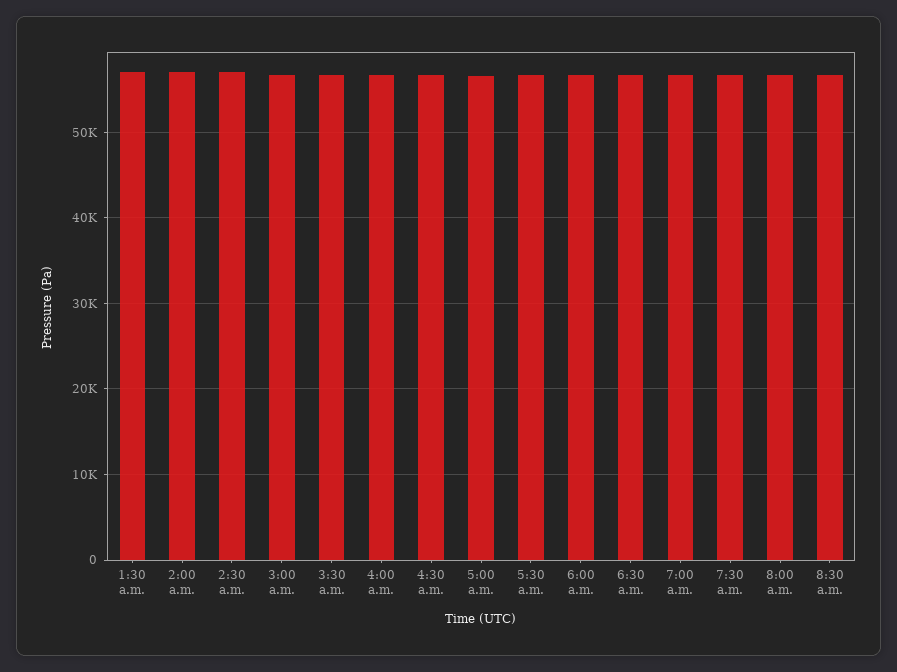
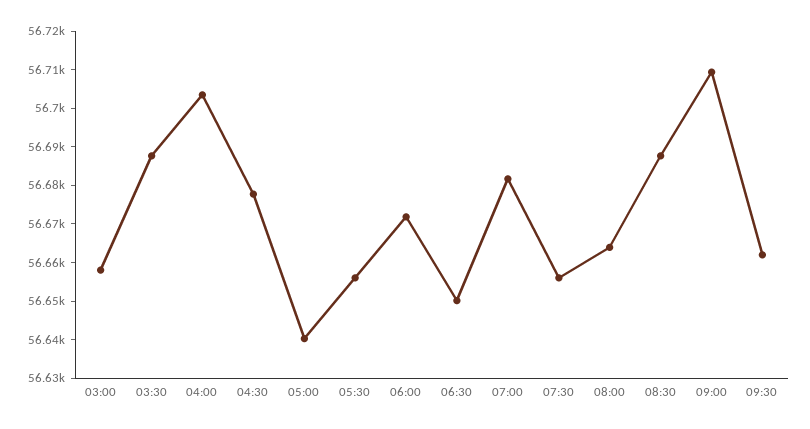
1:30 a.m.: 57000 -> none
2:00 a.m.: 57000 -> none
2:30 a.m.: 57000 -> none
09:00: none -> 56710
09:30: none -> 56662.5

